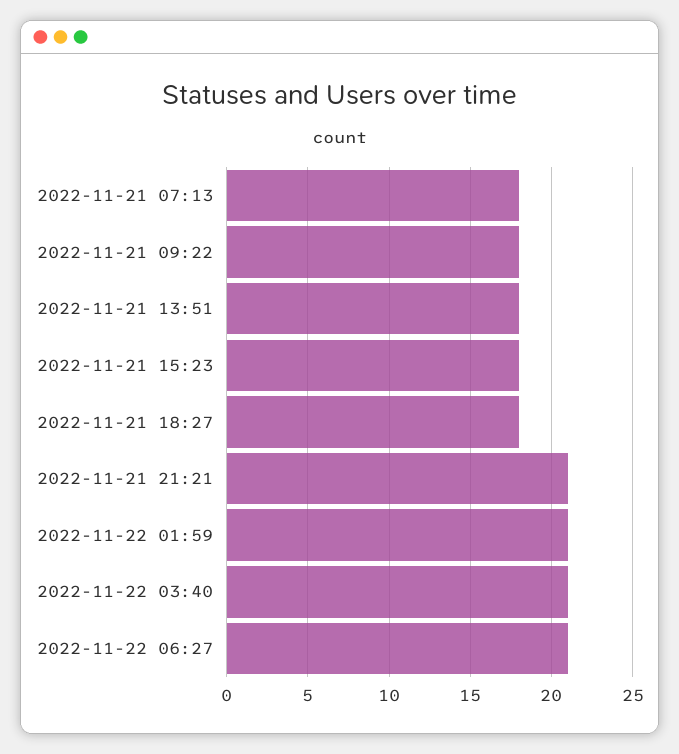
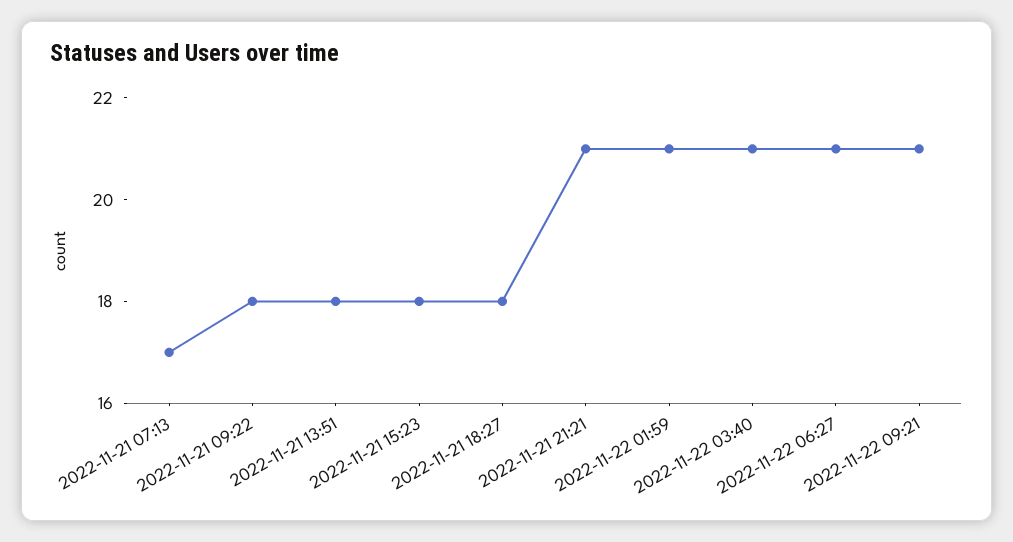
2022-11-21 07:13: 18 -> 17
2022-11-22 09:21: none -> 21

